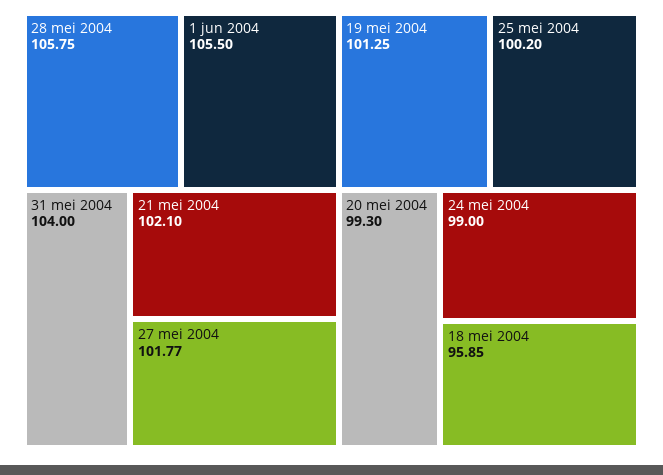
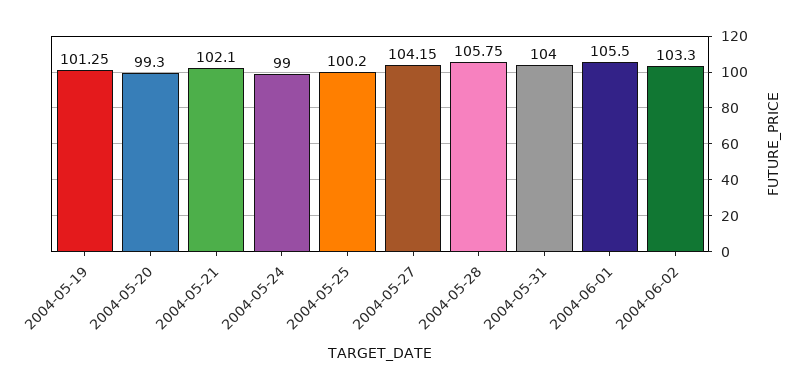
27 mei 2004: 101.77 -> 104.15
18 mei 2004: 95.85 -> none
2004-06-02: none -> 103.3

